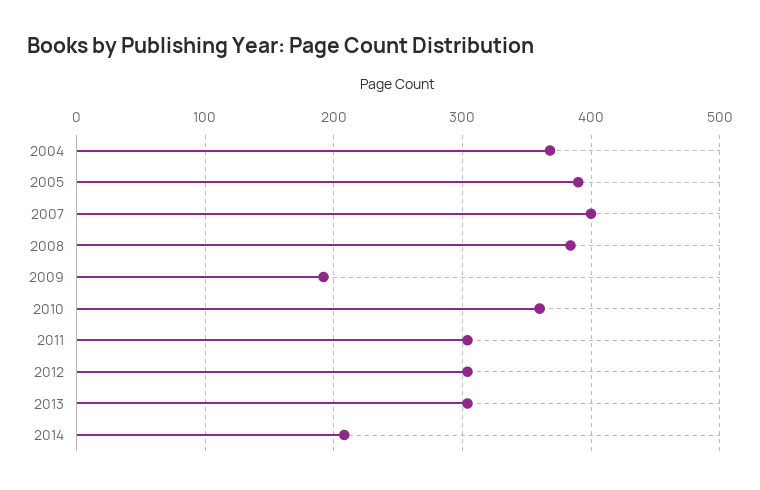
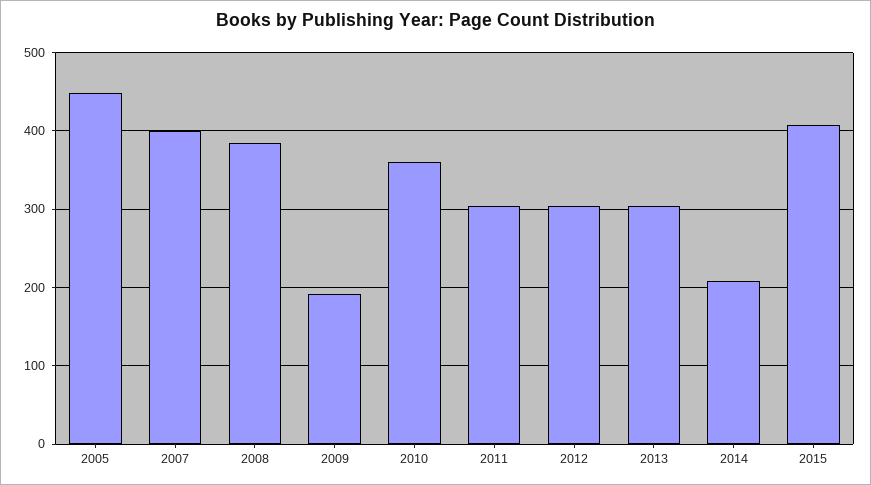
2004: 370 -> none
2005: 390 -> 450
2015: none -> 410

